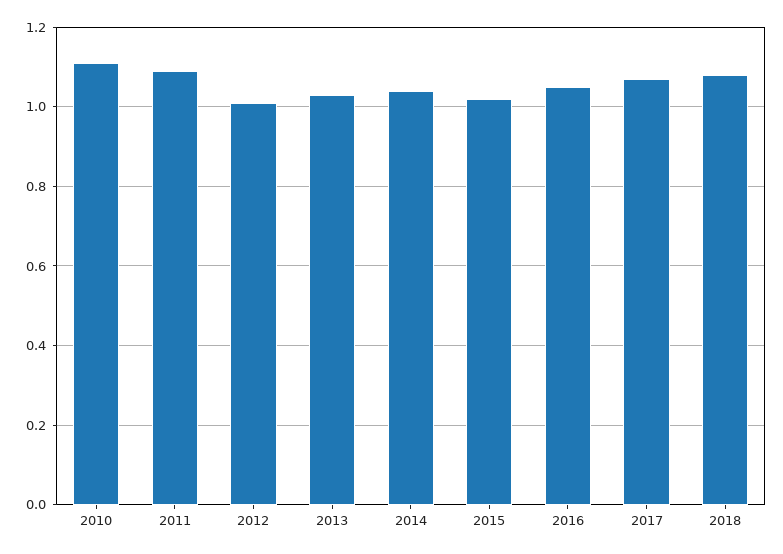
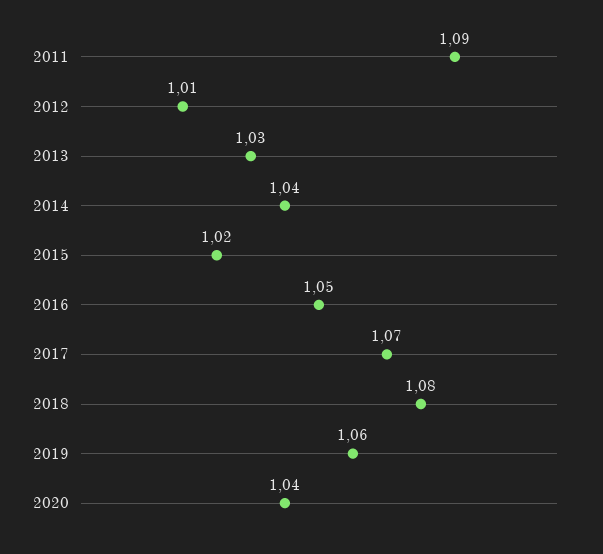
2010: 1.1 -> none
2019: none -> 1.06
2020: none -> 1.04

